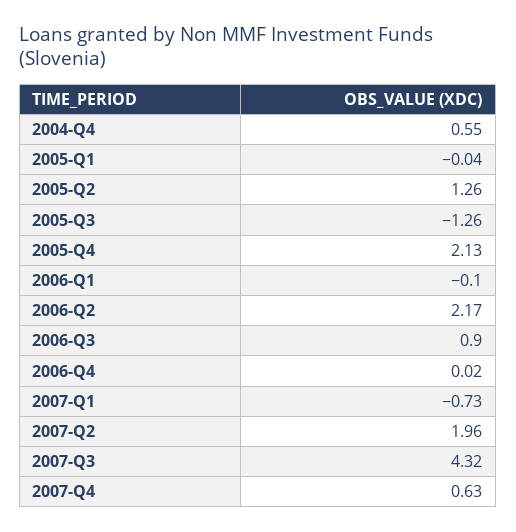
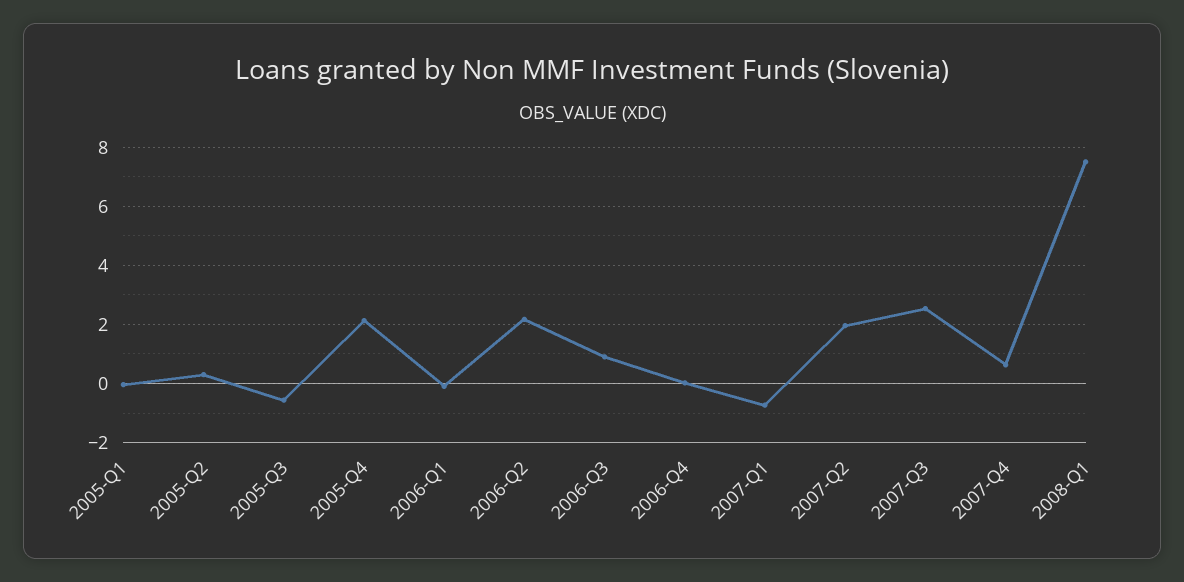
2004-Q4: 0.55 -> none
2005-Q2: 1.26 -> 0.25
2005-Q3: -1.26 -> -0.5
2007-Q3: 4.32 -> 2.5
2008-Q1: none -> 7.5

